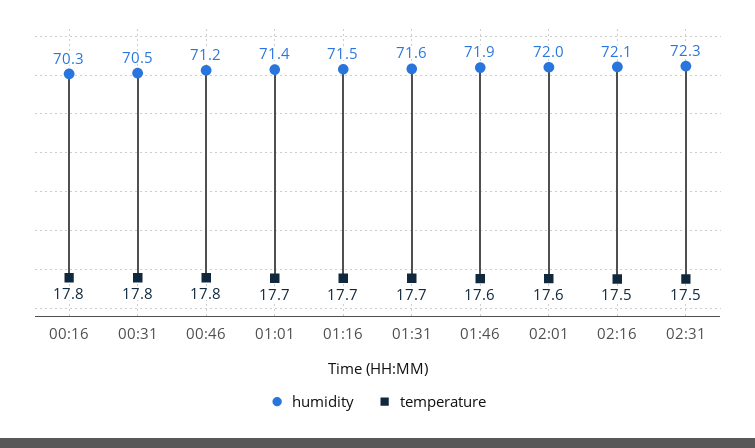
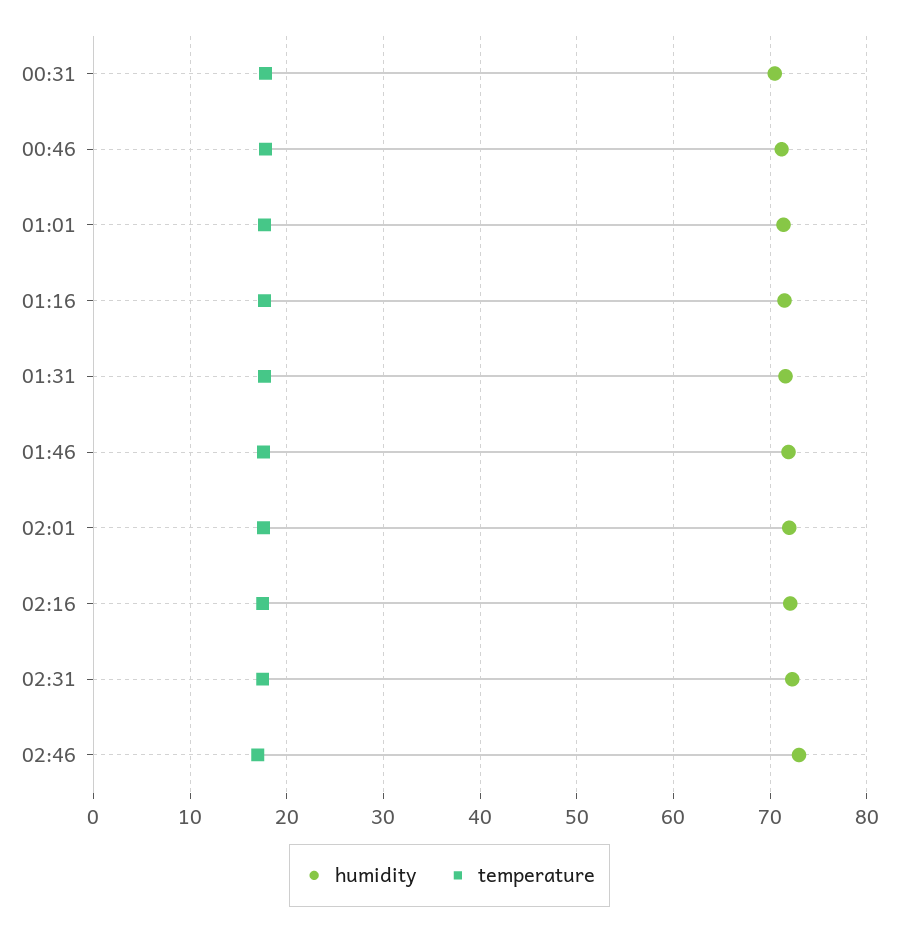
humidity, 00:16: 70.3 -> none
temperature, 00:16: 17.8 -> none
humidity, 02:46: none -> 73
temperature, 02:46: none -> 17

